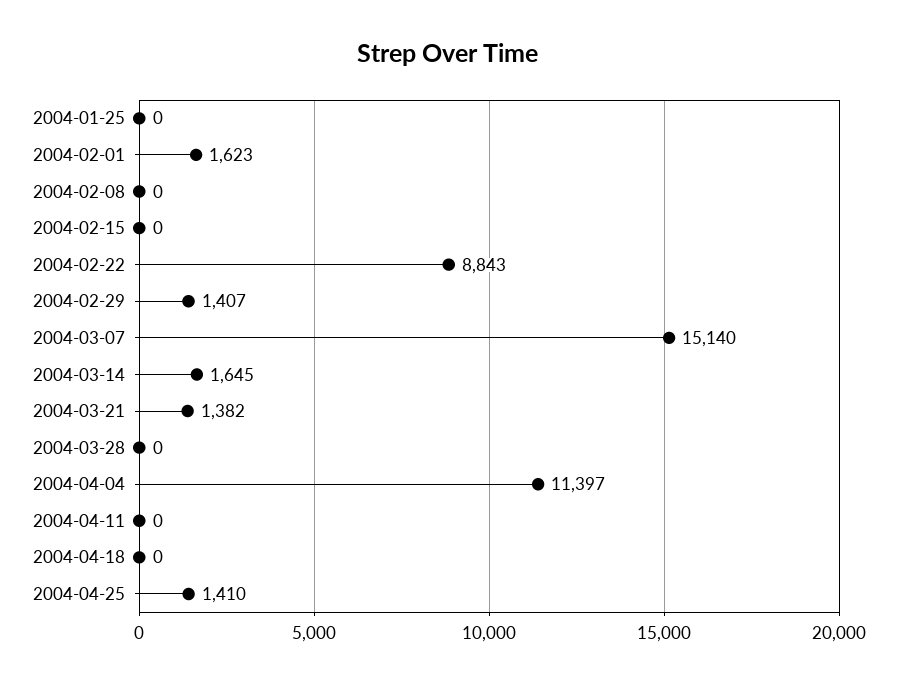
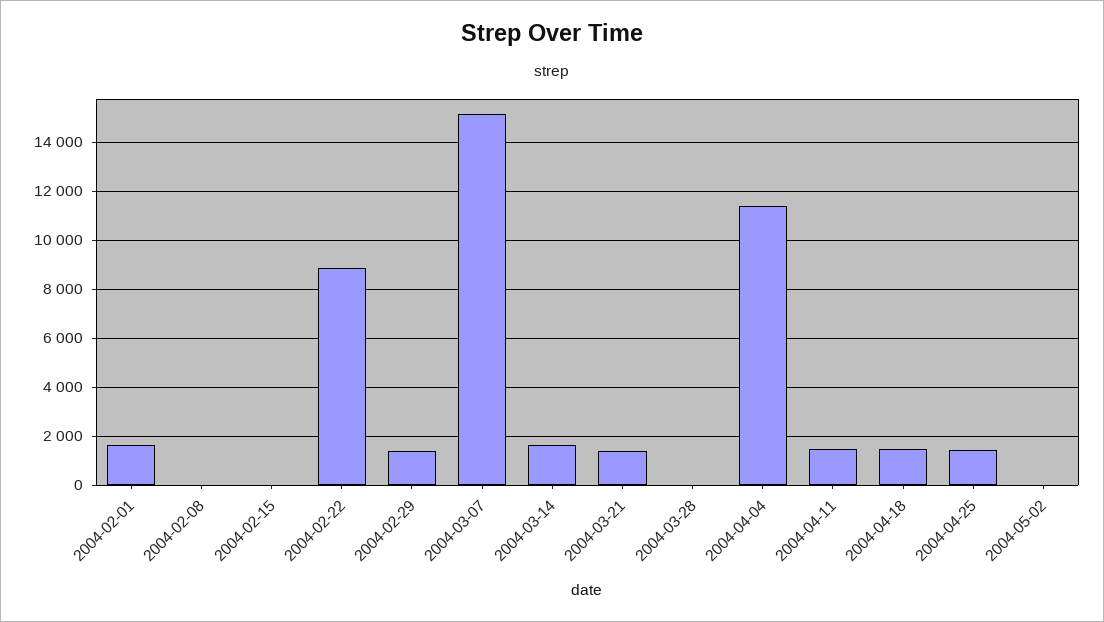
2004-01-25: 0 -> none
2004-04-11: 0 -> 1500
2004-04-18: 0 -> 1500
2004-05-02: none -> 0

